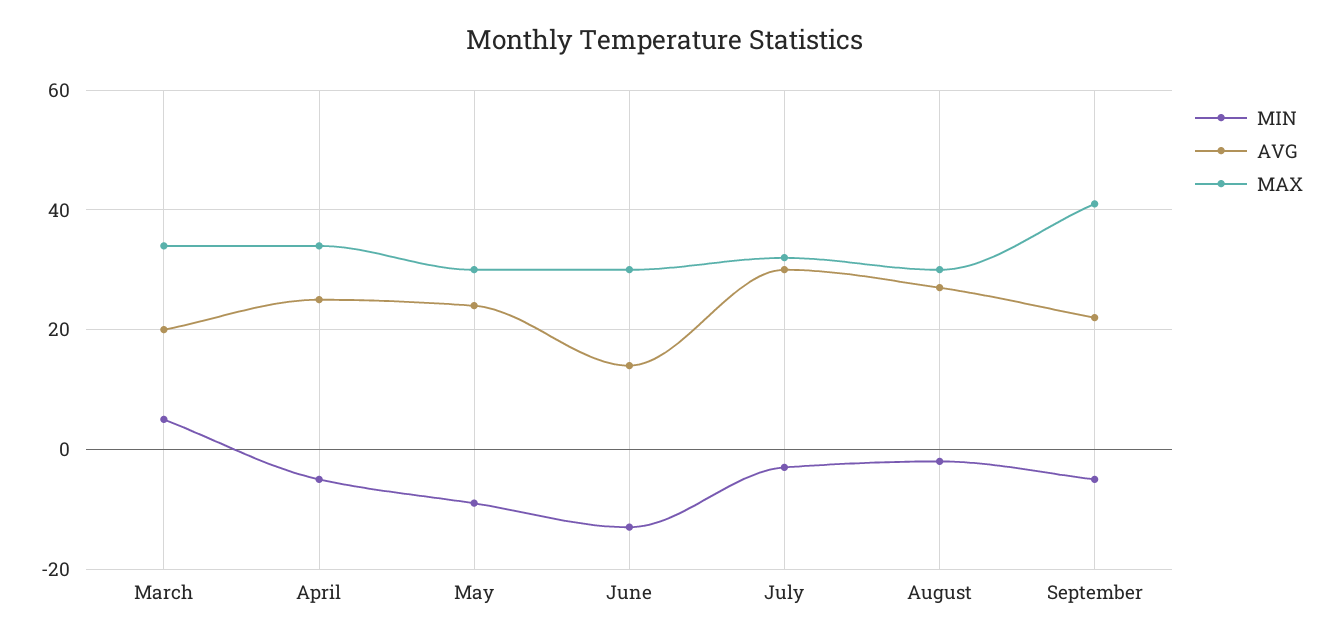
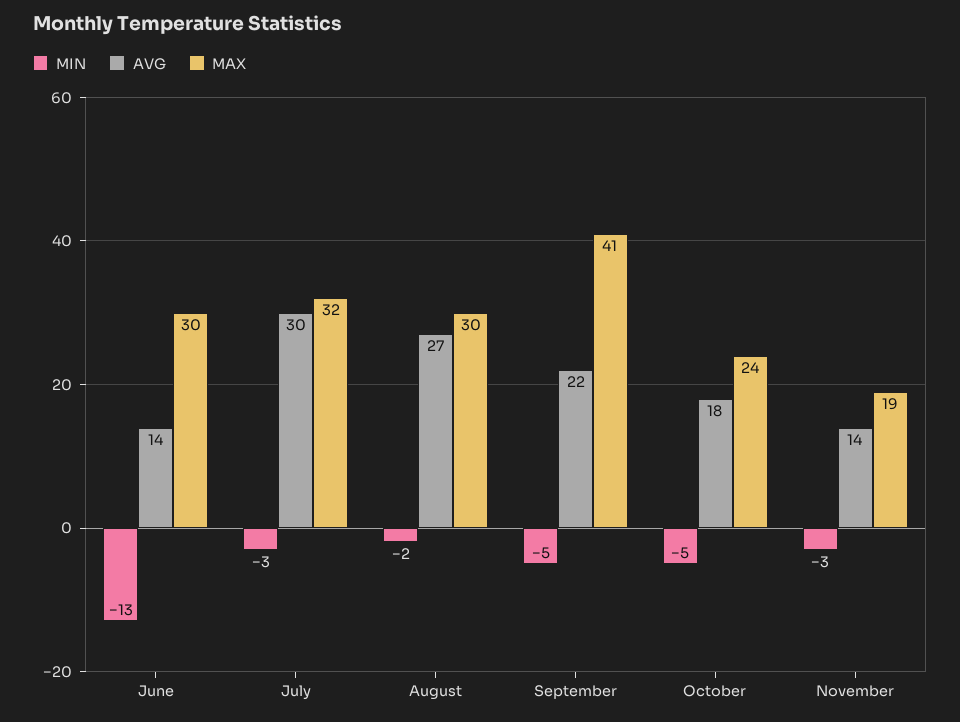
MIN, March: 5 -> none
AVG, March: 20 -> none
MAX, March: 35 -> none
MIN, April: -5 -> none
AVG, April: 25 -> none
MAX, April: 35 -> none
MIN, May: -10 -> none
AVG, May: 25 -> none
MAX, May: 30 -> none
MIN, October: none -> -5
AVG, October: none -> 18
MAX, October: none -> 24
MIN, November: none -> -3
AVG, November: none -> 14
MAX, November: none -> 19

